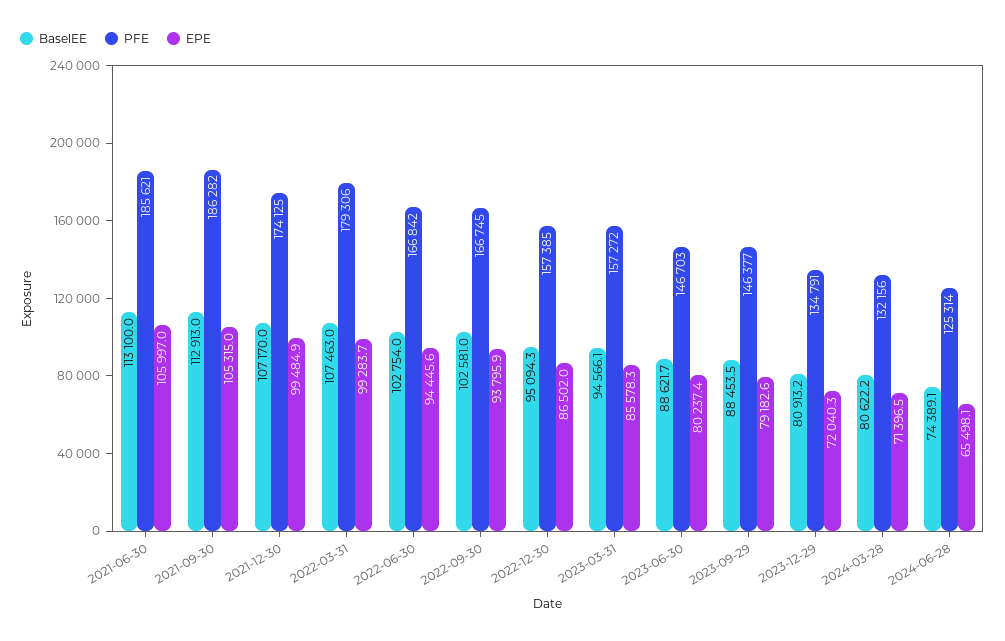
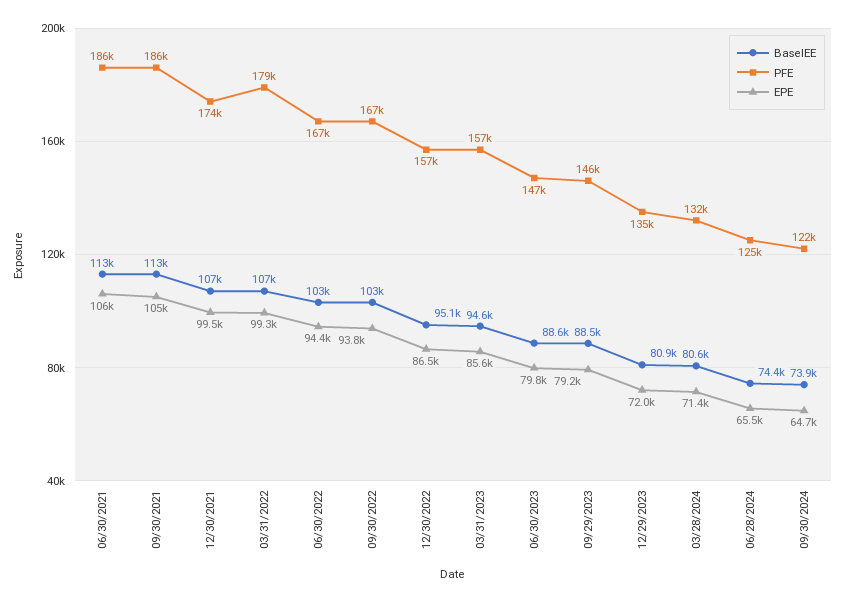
EPE, 2023-06-30: 80237.4 -> 79800
BaselEE, 09/30/2024: none -> 73900
PFE, 09/30/2024: none -> 122000
EPE, 09/30/2024: none -> 64700

